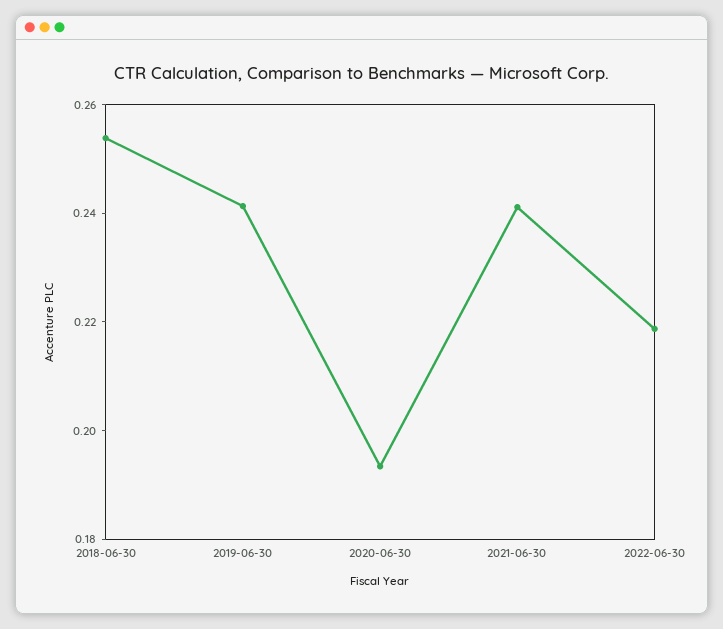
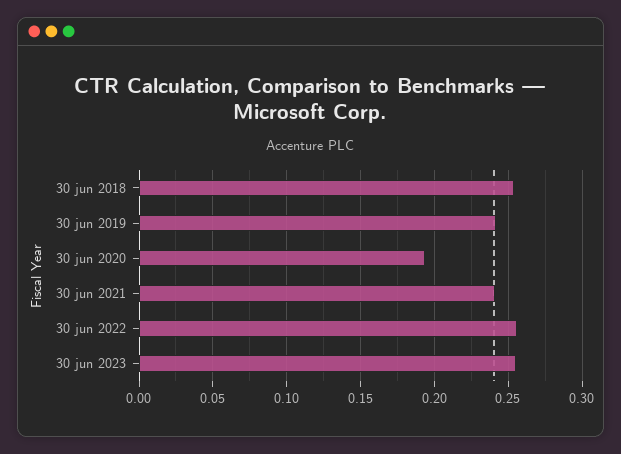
2022-06-30: 0.22 -> 0.255
30 jun 2023: none -> 0.255

